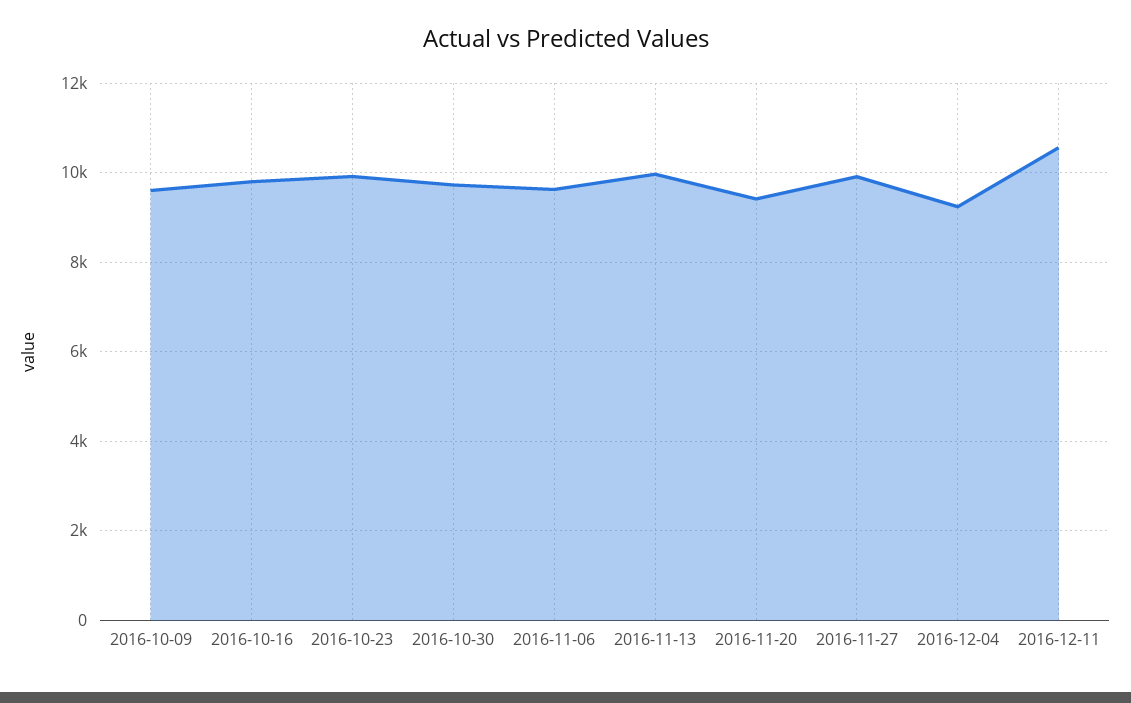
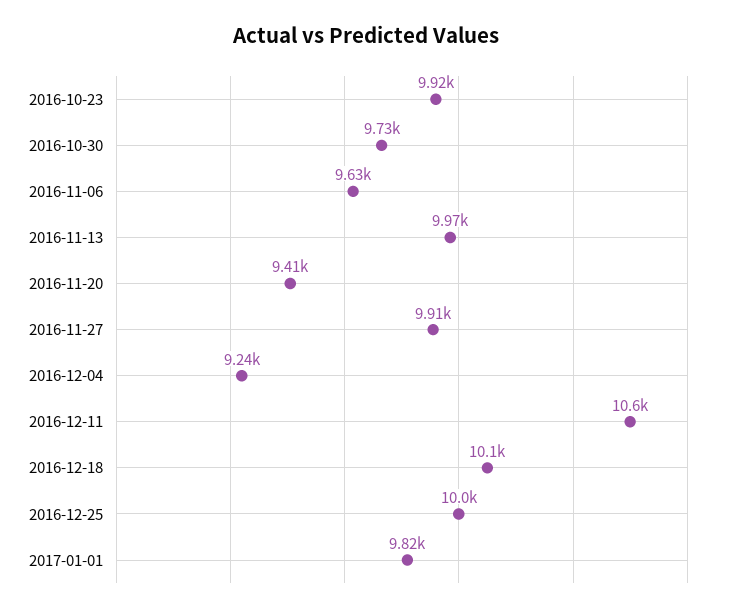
2016-10-09: 9600 -> none
2016-10-16: 9800 -> none
2016-12-18: none -> 10100
2016-12-25: none -> 10000
2017-01-01: none -> 9820

